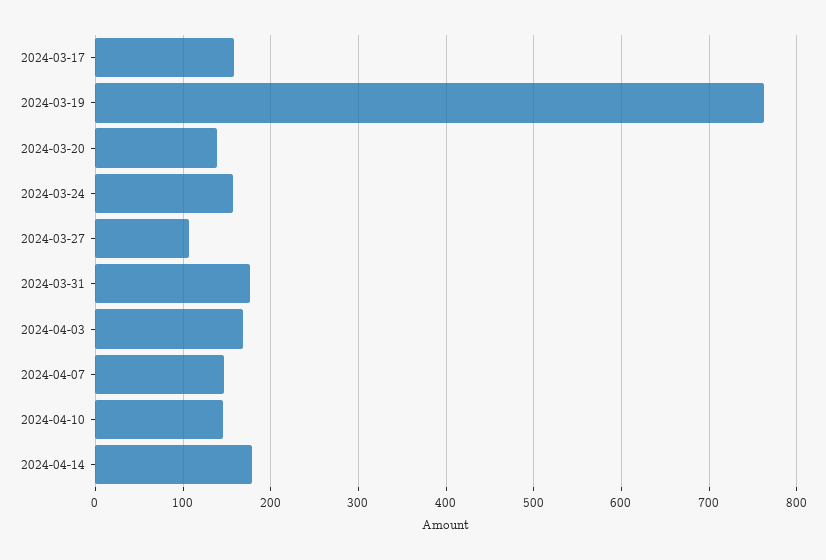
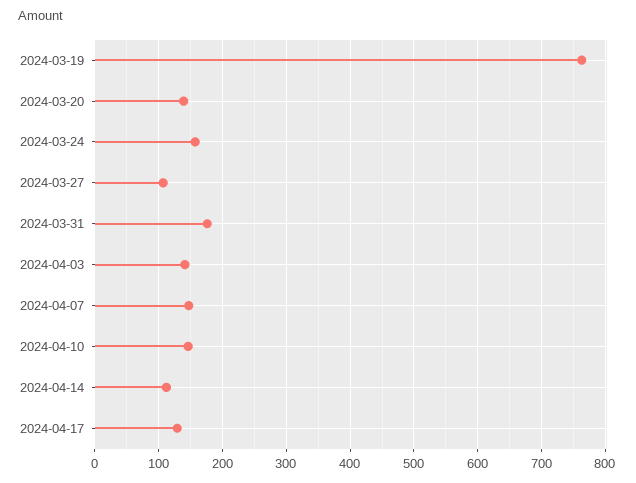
2024-03-17: 160 -> none
2024-04-03: 170 -> 140
2024-04-14: 180 -> 110
2024-04-17: none -> 130

